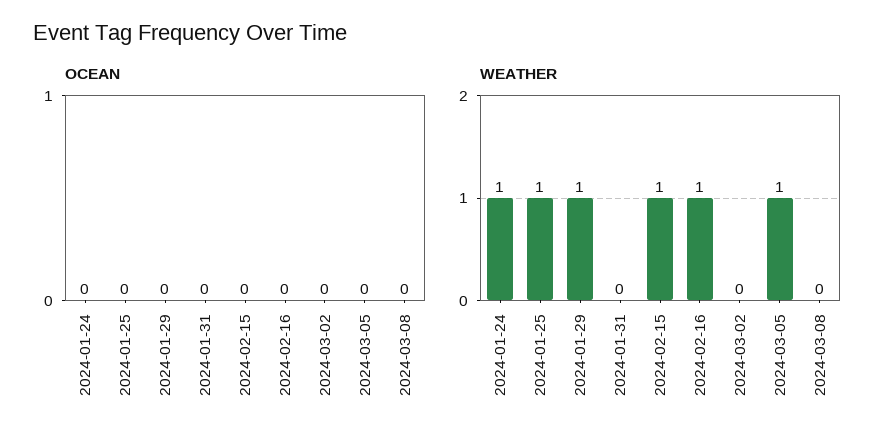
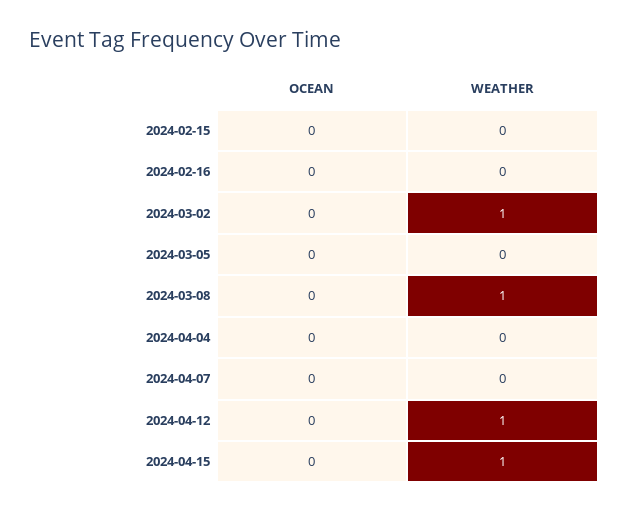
OCEAN, 2024-01-24: 0 -> none
OCEAN, 2024-01-25: 0 -> none
OCEAN, 2024-01-29: 0 -> none
OCEAN, 2024-01-31: 0 -> none
WEATHER, 2024-01-24: 1 -> none
WEATHER, 2024-01-25: 1 -> none
WEATHER, 2024-01-29: 1 -> none
WEATHER, 2024-01-31: 0 -> none
WEATHER, 2024-02-15: 1 -> 0
WEATHER, 2024-02-16: 1 -> 0
WEATHER, 2024-03-02: 0 -> 1
WEATHER, 2024-03-05: 1 -> 0
WEATHER, 2024-03-08: 0 -> 1
OCEAN, 2024-04-04: none -> 0
WEATHER, 2024-04-04: none -> 0
OCEAN, 2024-04-07: none -> 0
WEATHER, 2024-04-07: none -> 0
OCEAN, 2024-04-12: none -> 0
WEATHER, 2024-04-12: none -> 1
OCEAN, 2024-04-15: none -> 0
WEATHER, 2024-04-15: none -> 1

